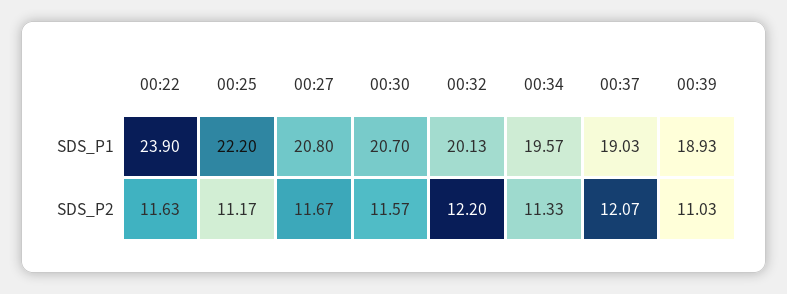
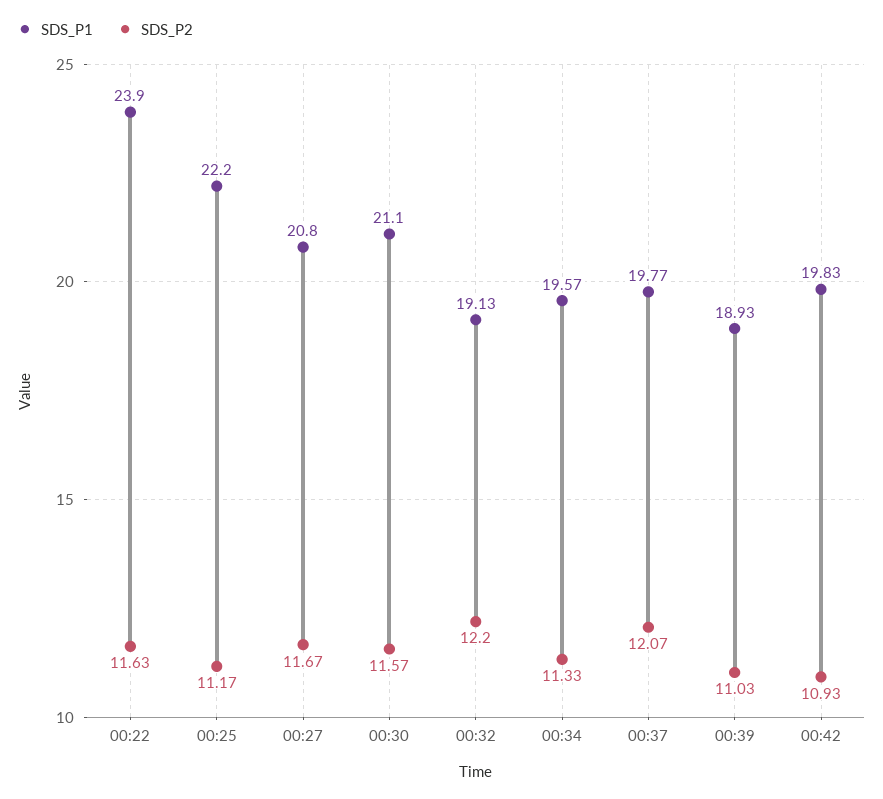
SDS_P1, 00:30: 20.7 -> 21.1
SDS_P1, 00:32: 20.13 -> 19.13
SDS_P1, 00:37: 19.03 -> 19.77
SDS_P1, 00:42: none -> 19.83
SDS_P2, 00:42: none -> 10.93

